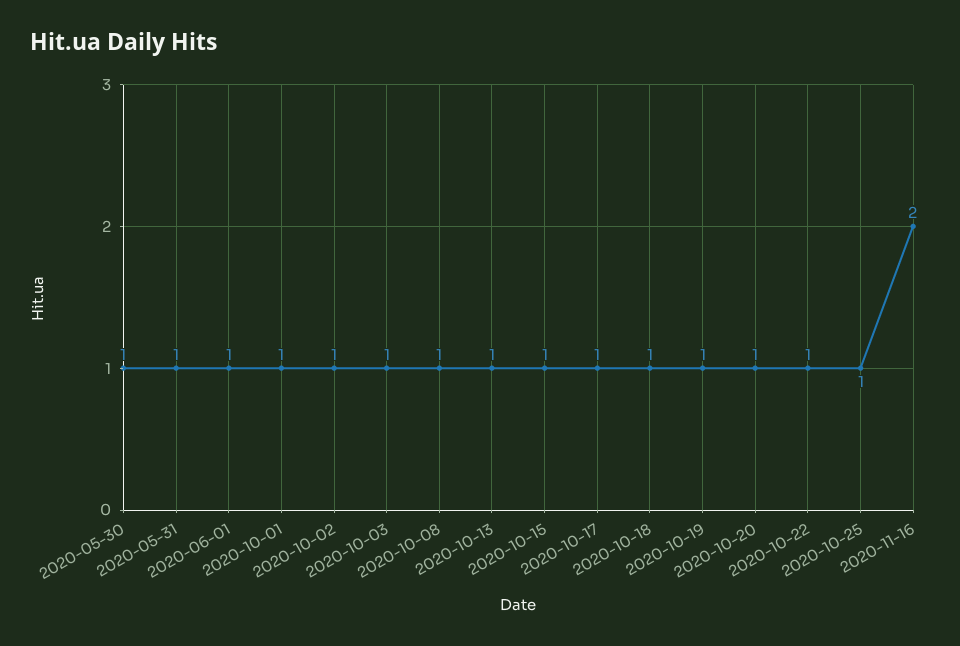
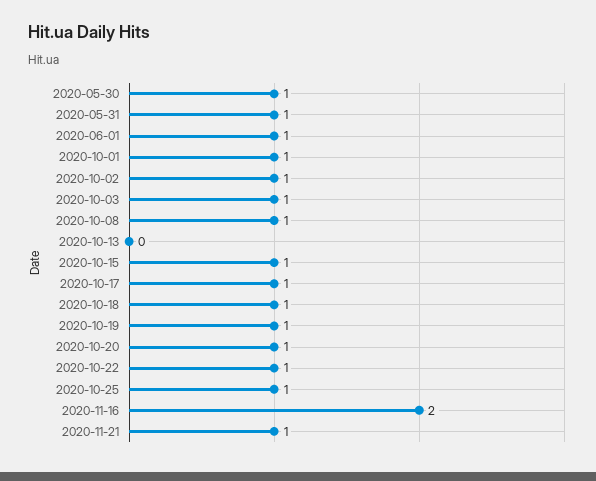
2020-10-13: 1 -> 0
2020-11-21: none -> 1

